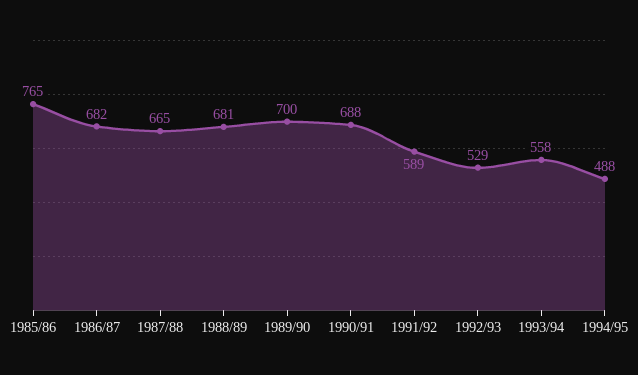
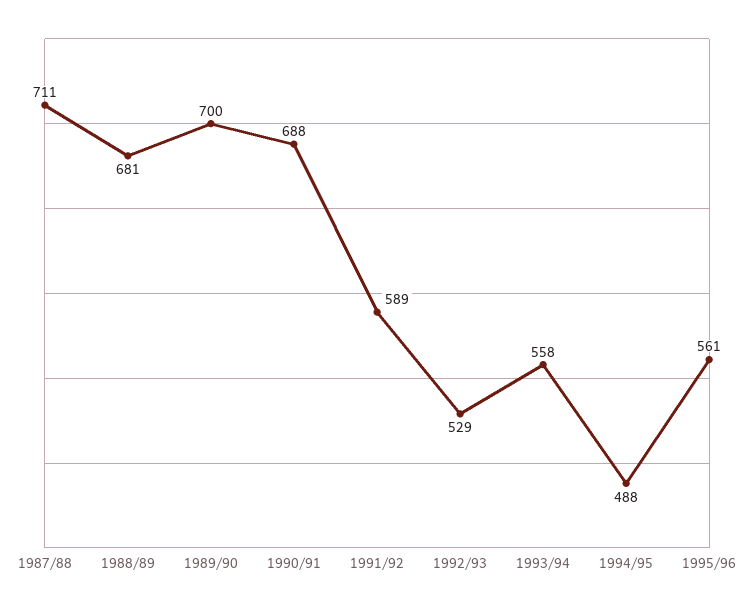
1985/86: 765 -> none
1986/87: 682 -> none
1987/88: 665 -> 711
1995/96: none -> 561

